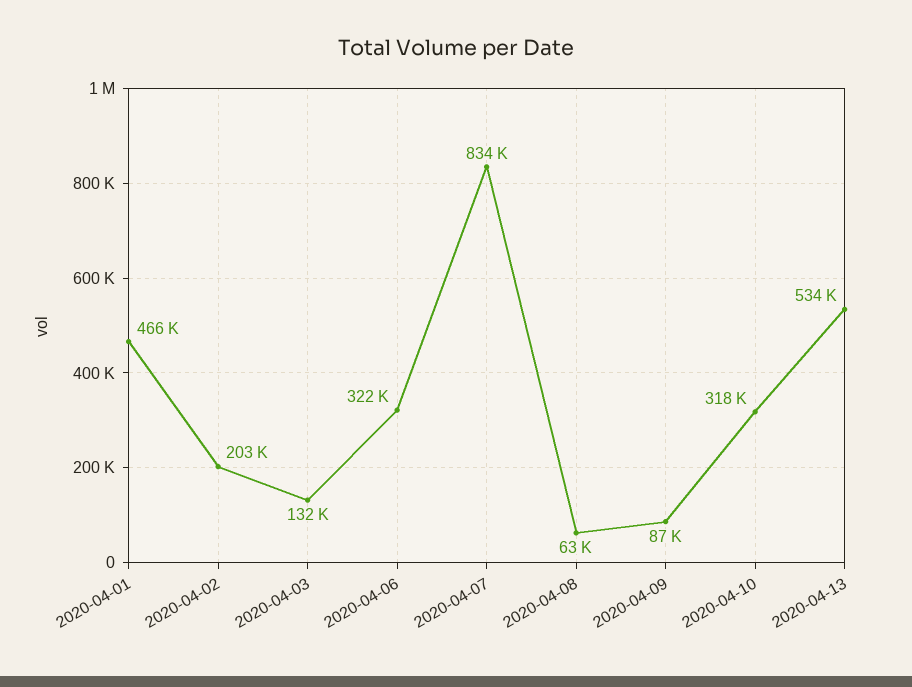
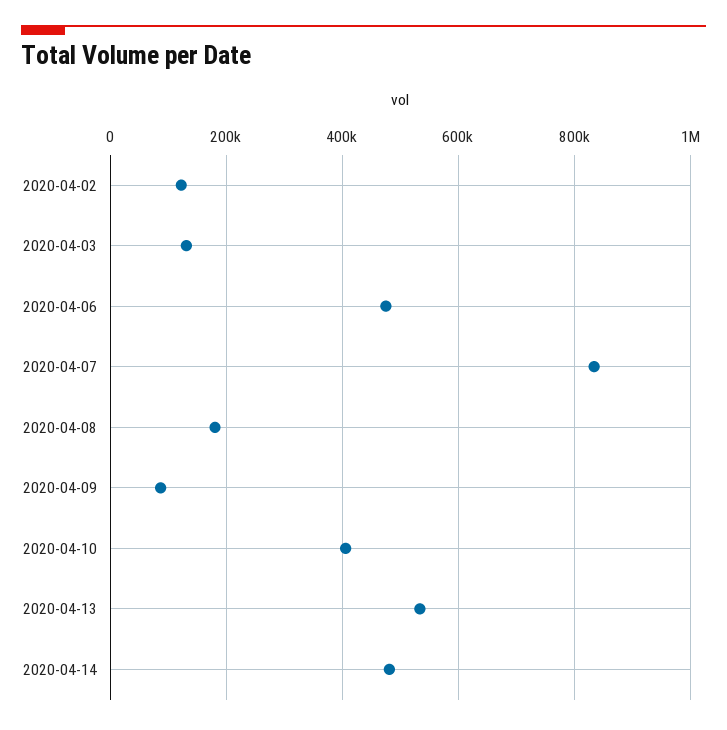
2020-04-01: 466000 -> none
2020-04-02: 203000 -> 120000
2020-04-06: 322000 -> 480000
2020-04-08: 63000 -> 180000
2020-04-10: 318000 -> 400000
2020-04-14: none -> 480000

